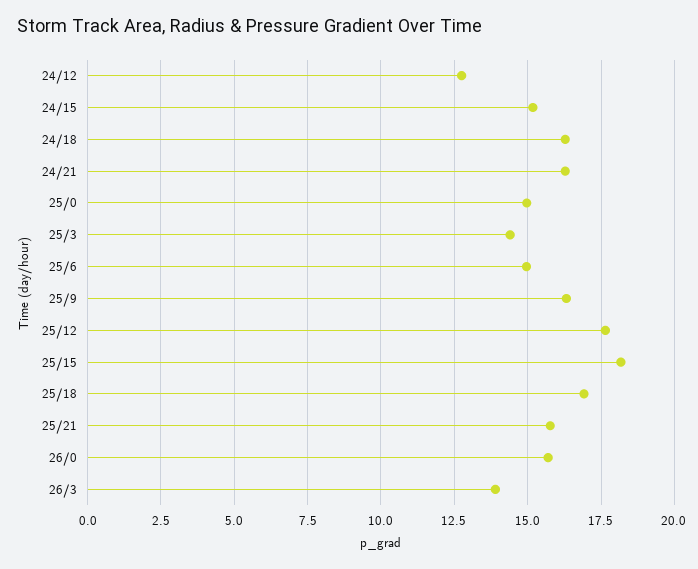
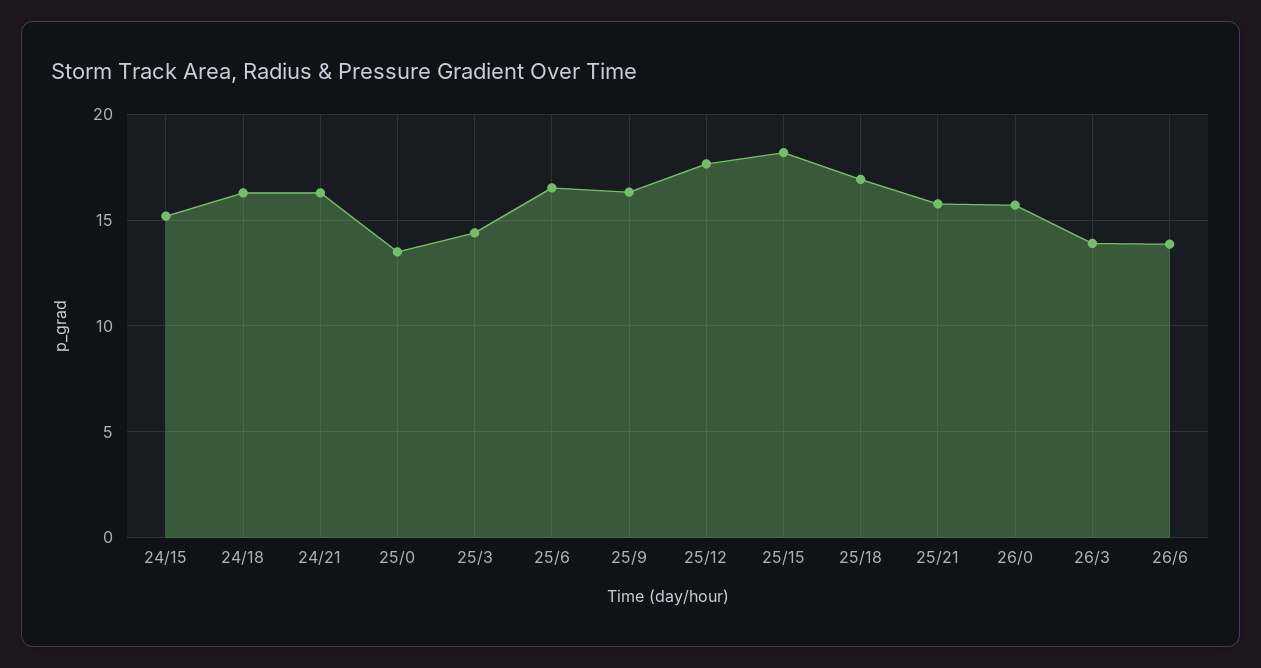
24/12: 12.75 -> none
25/0: 15 -> 13.5
25/6: 15 -> 16.5
26/6: none -> 14

